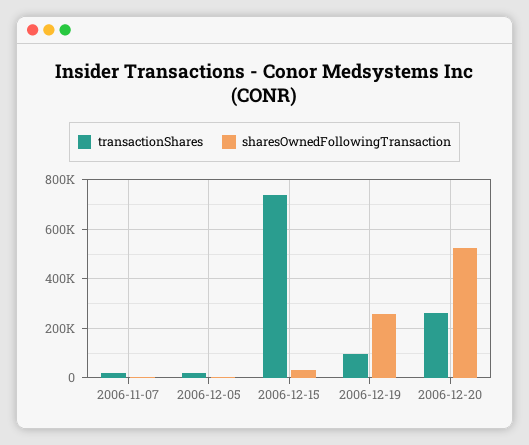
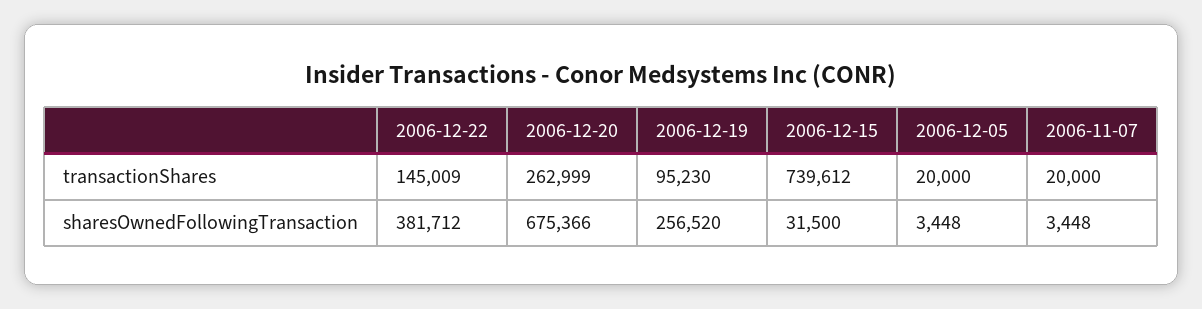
sharesOwnedFollowingTransaction, 2006-12-20: 525000 -> 675366
transactionShares, 2006-12-22: none -> 145009
sharesOwnedFollowingTransaction, 2006-12-22: none -> 381712

